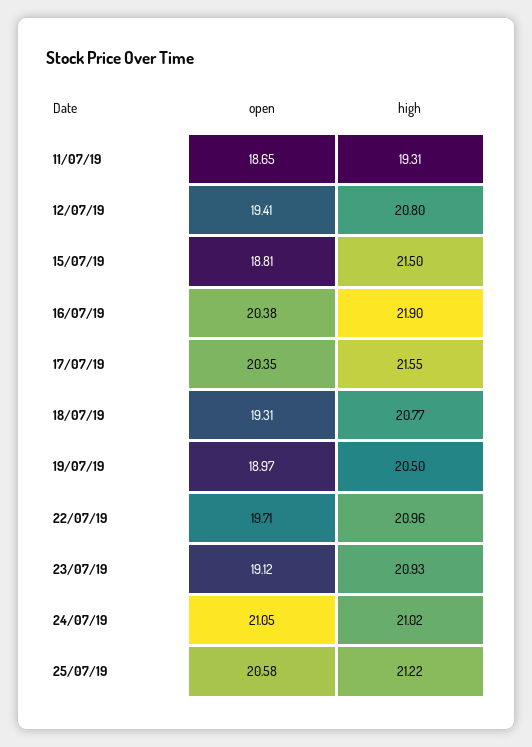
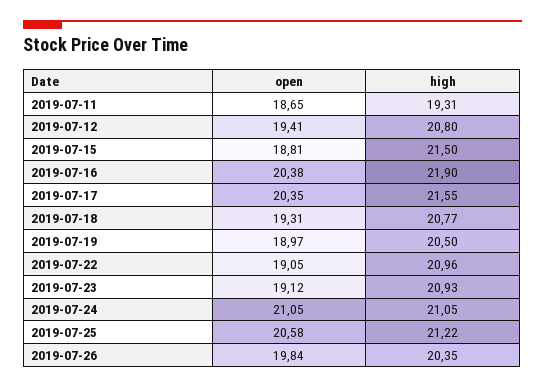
open, 22/07/19: 19.71 -> 19.05
high, 24/07/19: 21.02 -> 21.05
open, 2019-07-26: none -> 19.84
high, 2019-07-26: none -> 20.35

